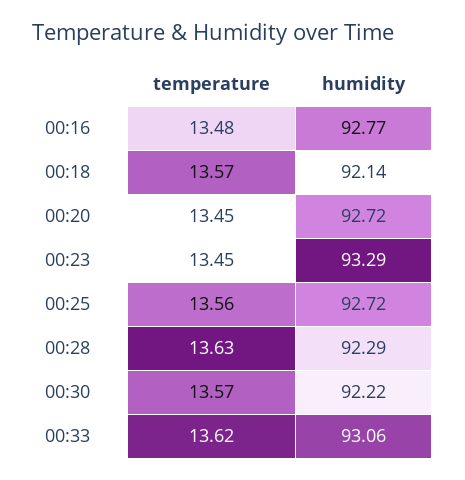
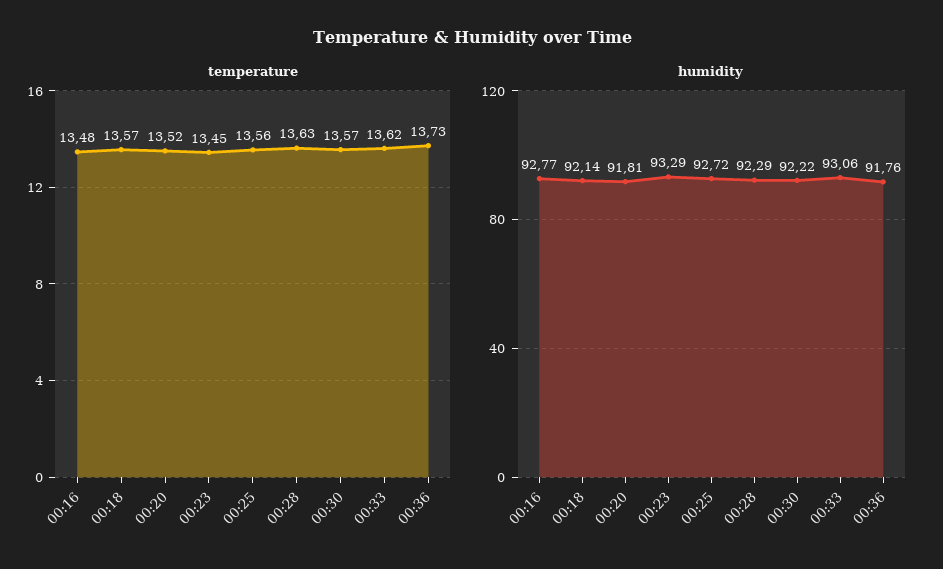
temperature, 00:20: 13.45 -> 13.52
humidity, 00:20: 92.72 -> 91.81
temperature, 00:36: none -> 13.73
humidity, 00:36: none -> 91.76

